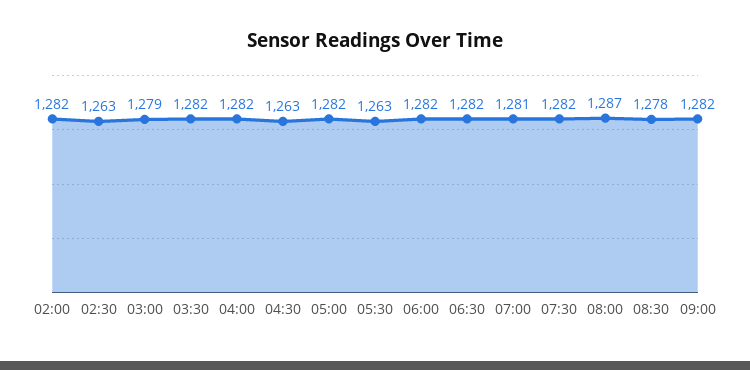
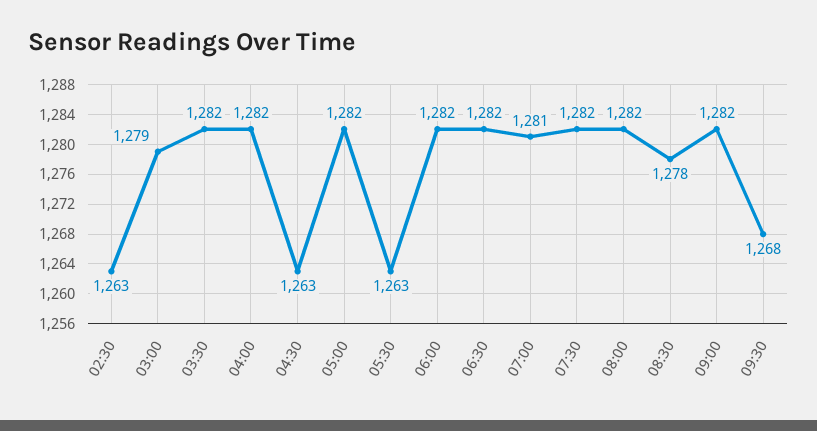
02:00: 1282 -> none
08:00: 1287 -> 1282
09:30: none -> 1268

